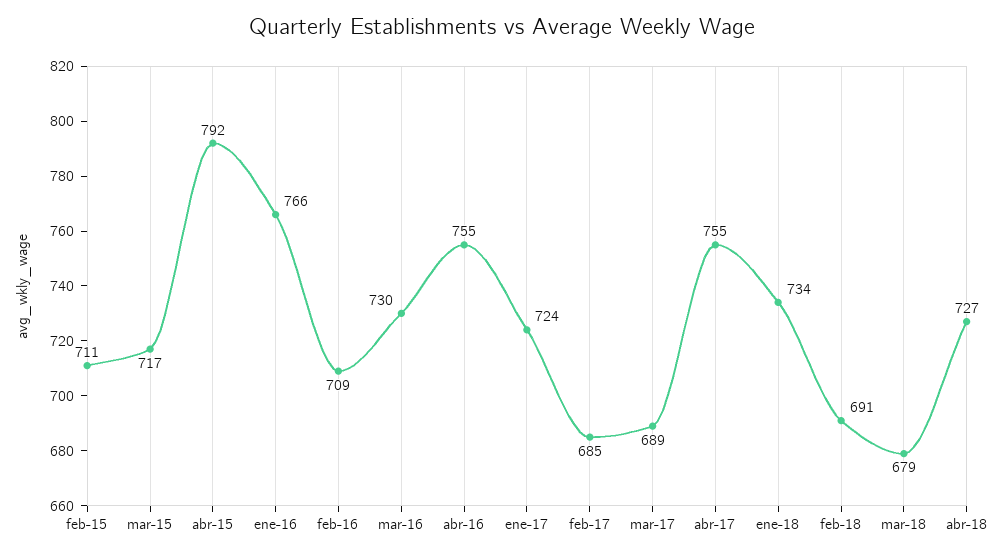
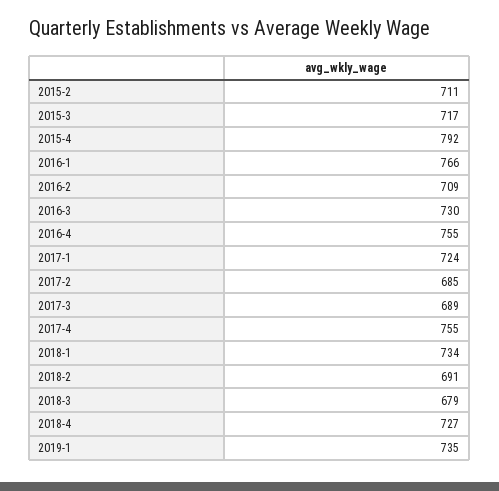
2019-1: none -> 735

